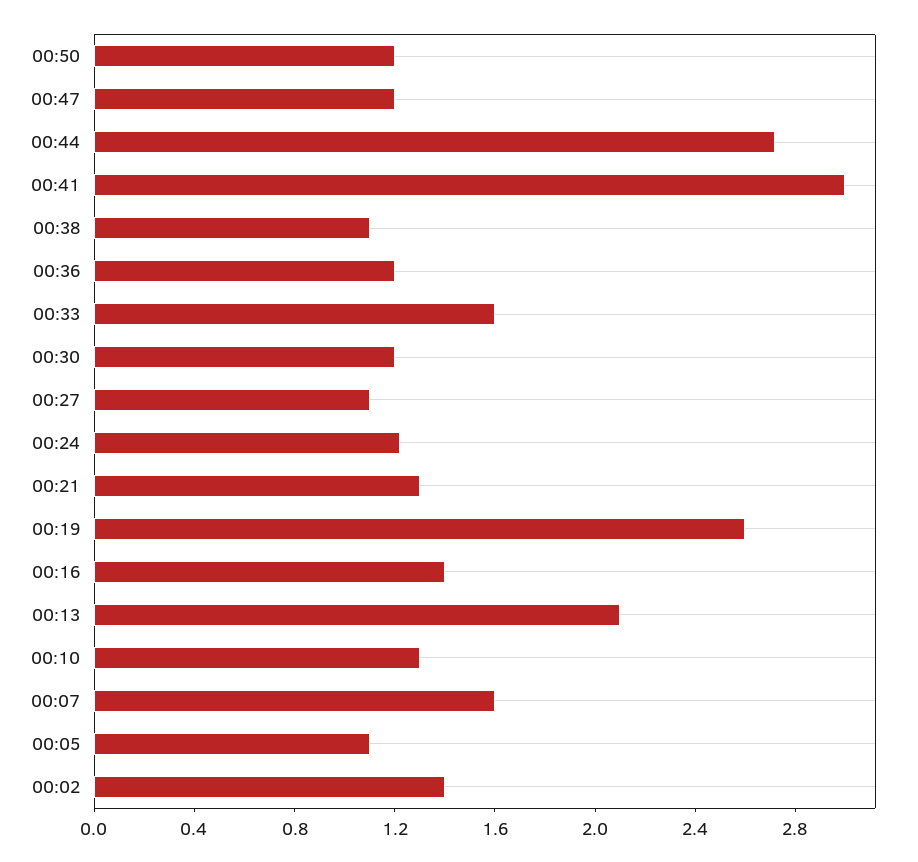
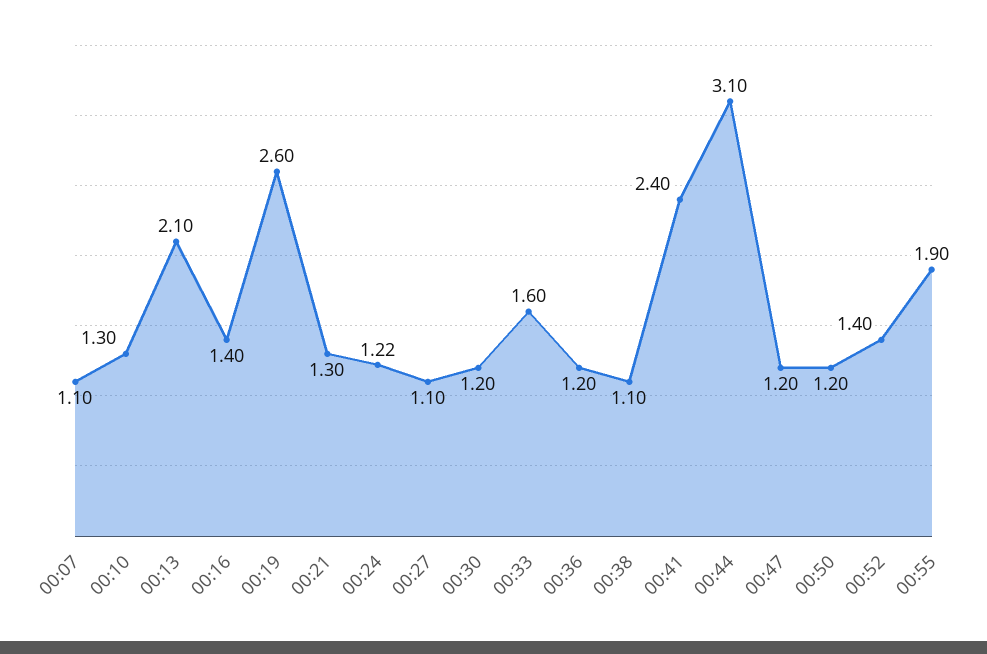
00:44: 2.7 -> 3.1
00:41: 3 -> 2.4
00:07: 1.6 -> 1.1
00:05: 1.1 -> none
00:02: 1.4 -> none
00:52: none -> 1.4
00:55: none -> 1.9

